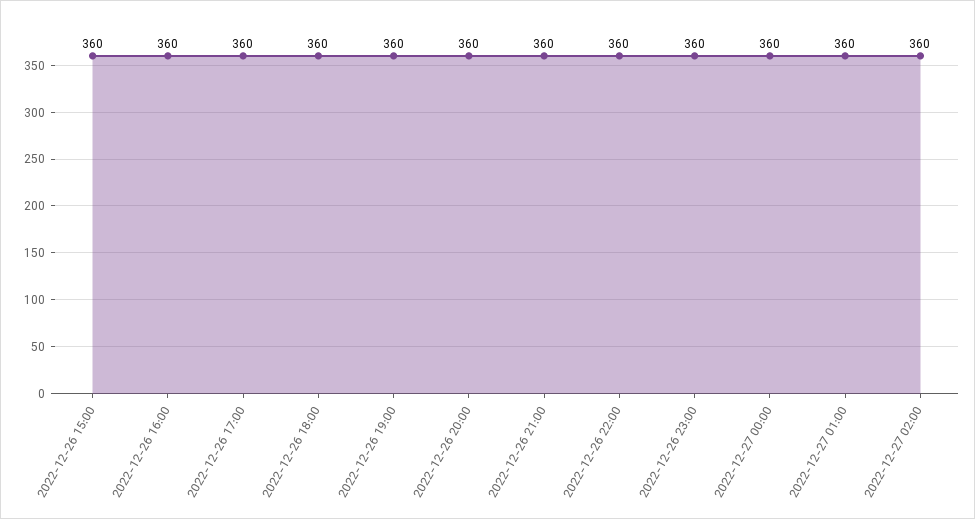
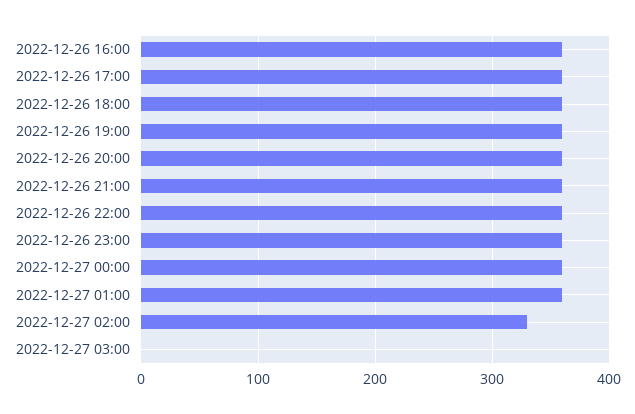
2022-12-26 15:00: 360 -> none
2022-12-27 02:00: 360 -> 330
2022-12-27 03:00: none -> 0

